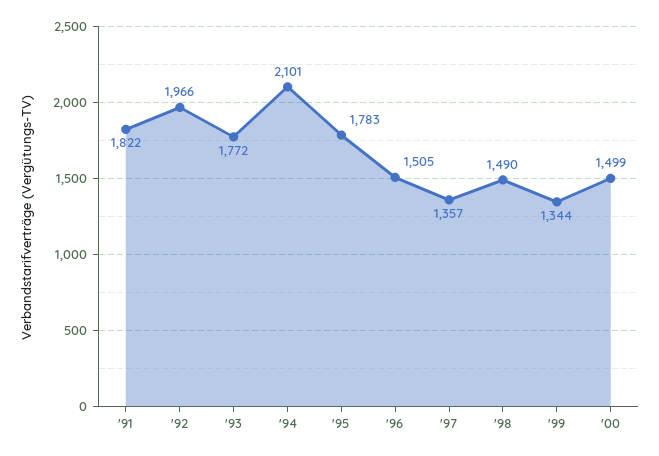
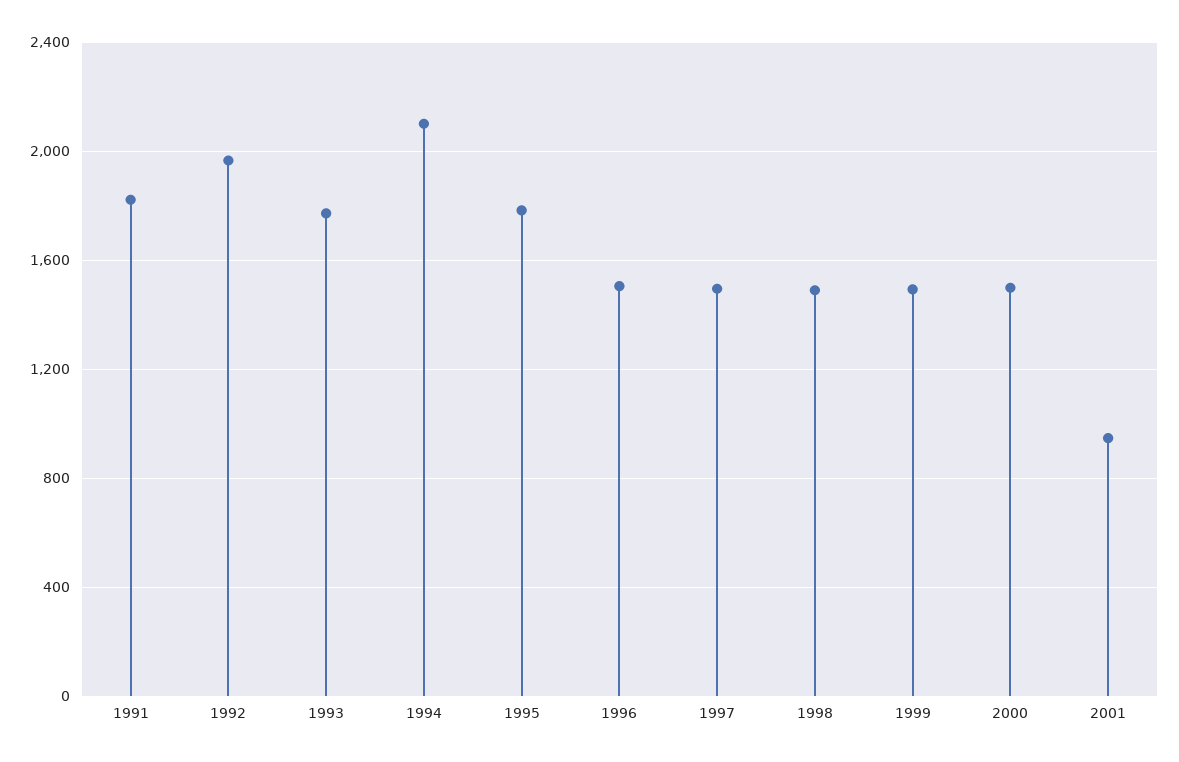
'97: 1357 -> 1500
'99: 1344 -> 1500
2001: none -> 950

